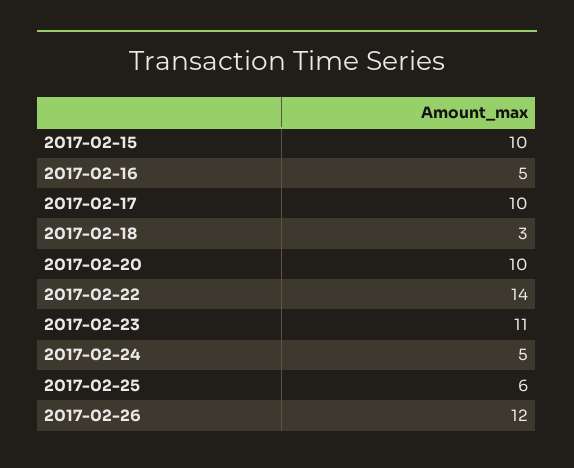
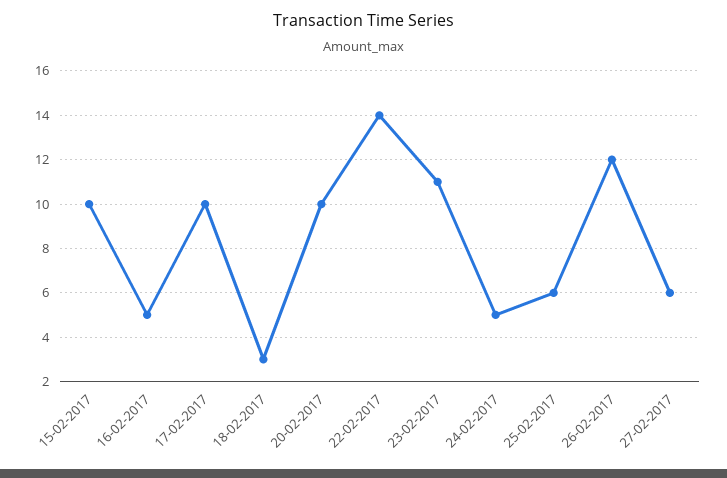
27-02-2017: none -> 6

